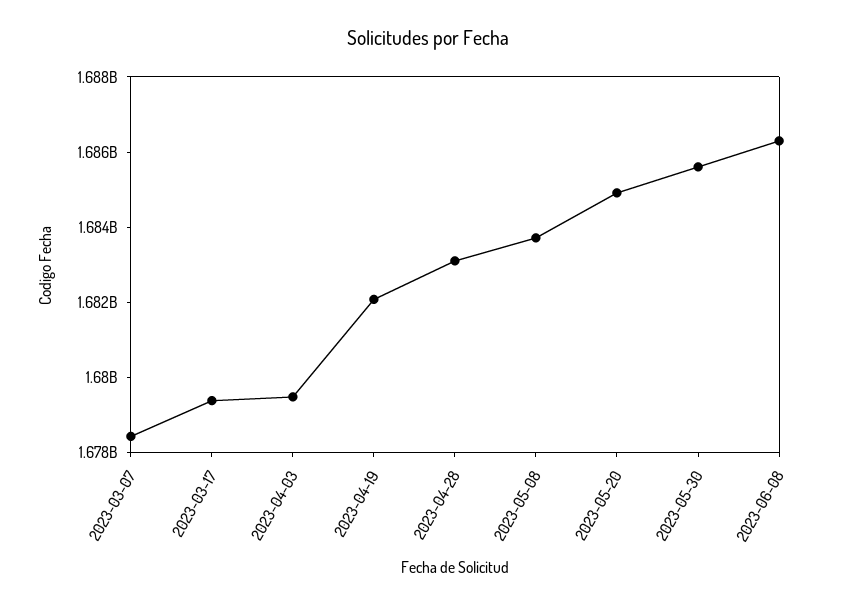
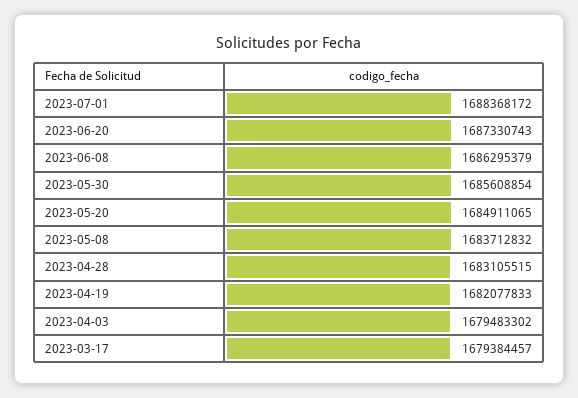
2023-03-07: 1678500000 -> none
2023-07-01: none -> 1688368172
2023-06-20: none -> 1687330743

